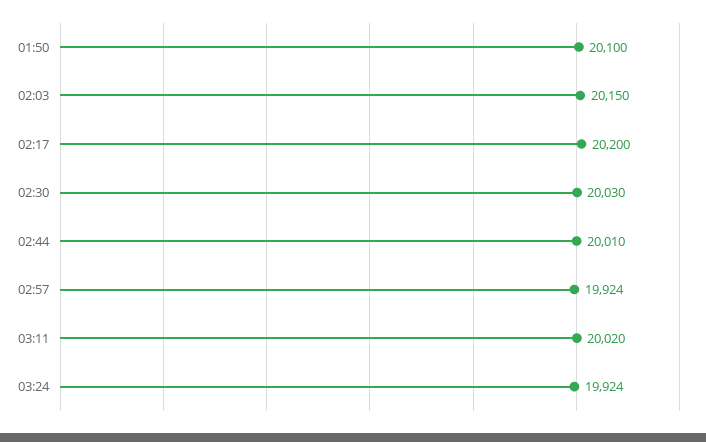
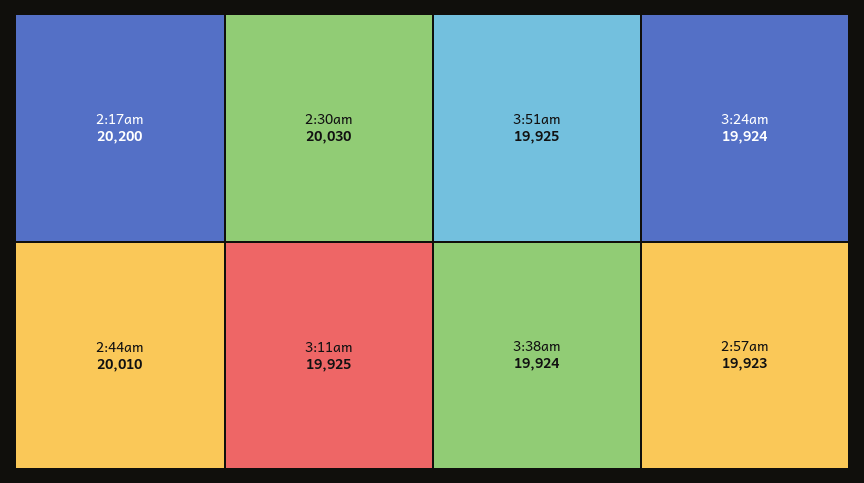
01:50: 20100 -> none
02:03: 20150 -> none
02:57: 19924 -> 19923
03:11: 20020 -> 19925
3:51am: none -> 19925
3:38am: none -> 19924

